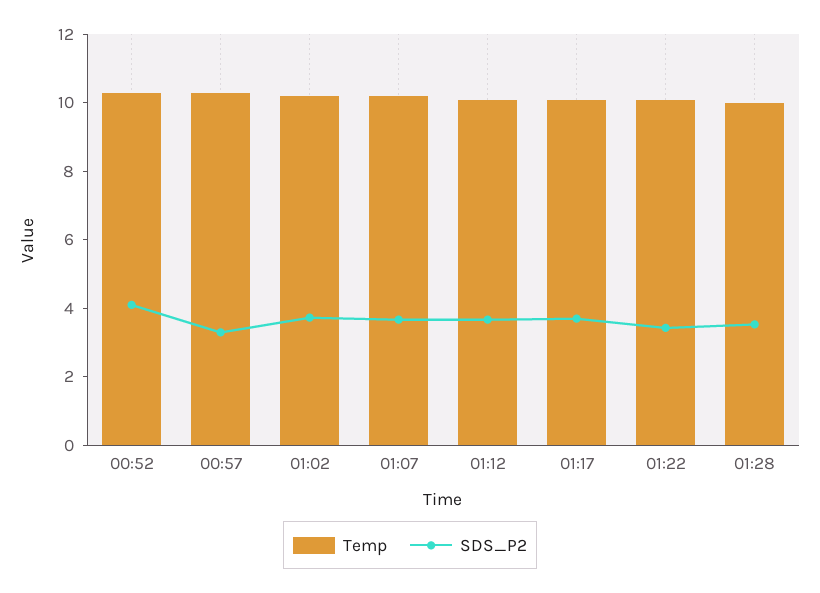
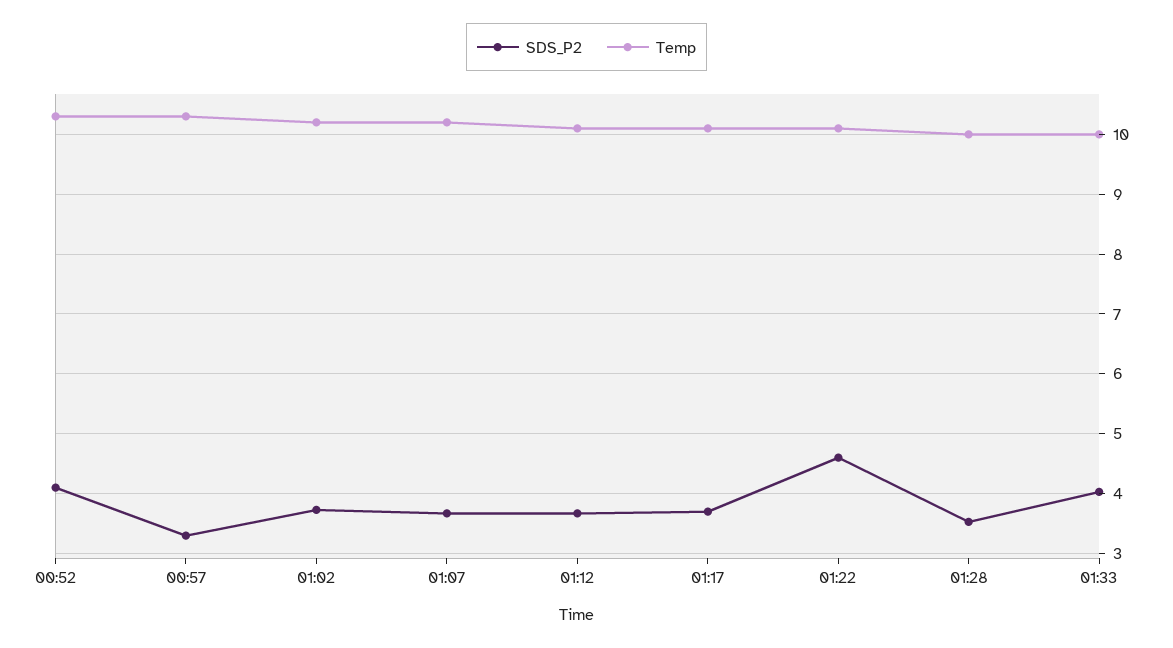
SDS_P2, 01:22: 3.5 -> 4.6
SDS_P2, 01:33: none -> 4
Temp, 01:33: none -> 10

